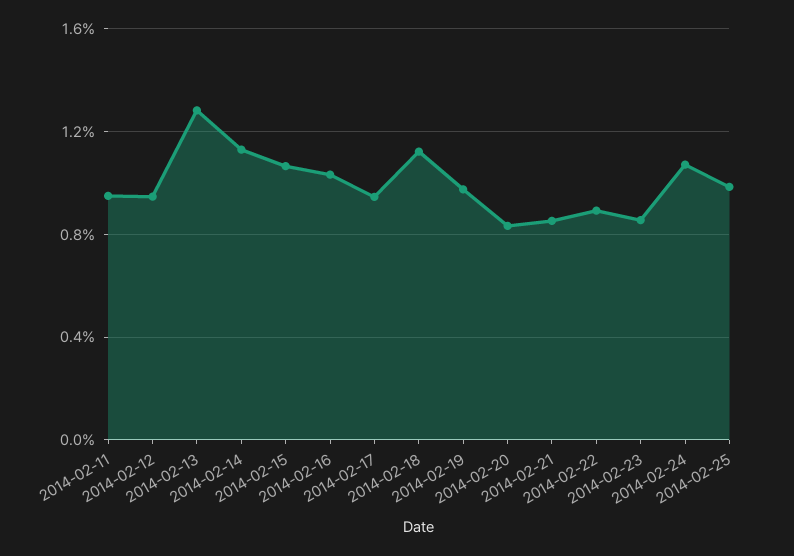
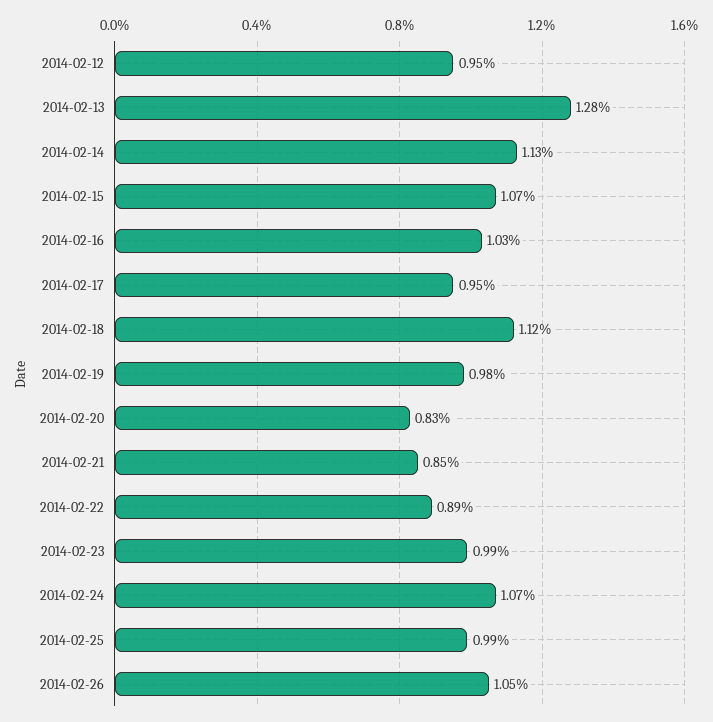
2014-02-11: 0.95 -> none
2014-02-23: 0.85 -> 0.99
2014-02-26: none -> 1.05

